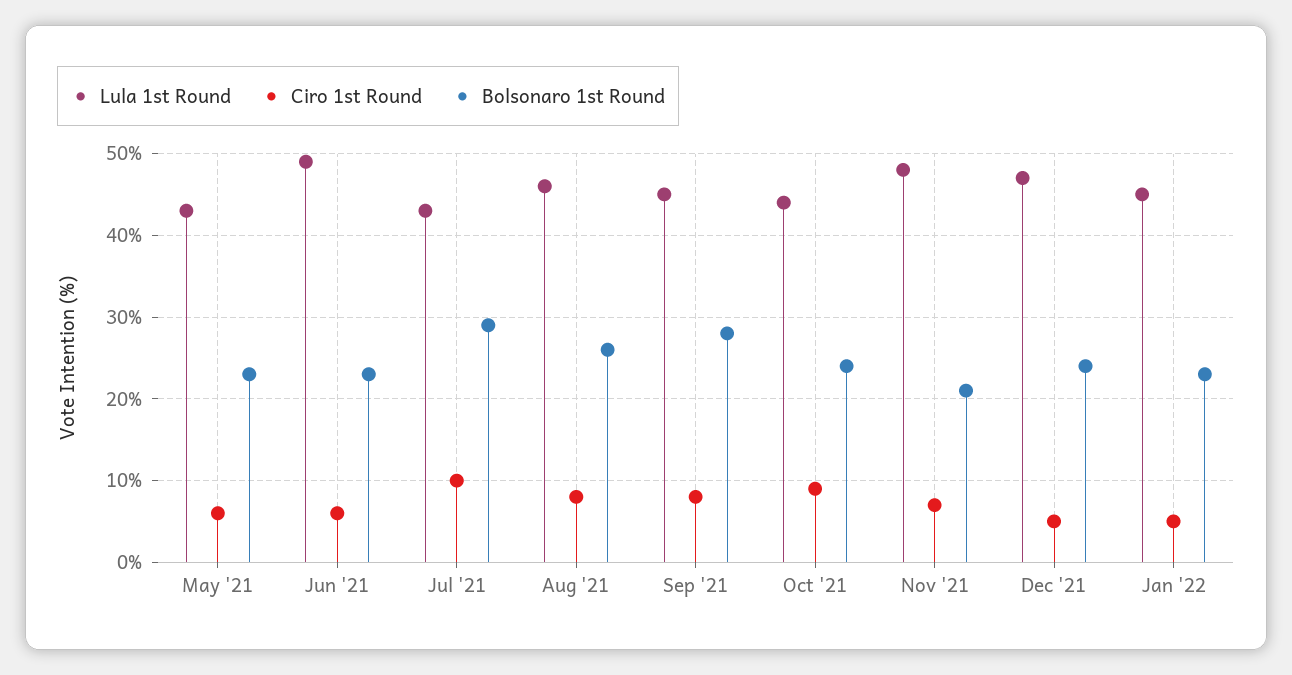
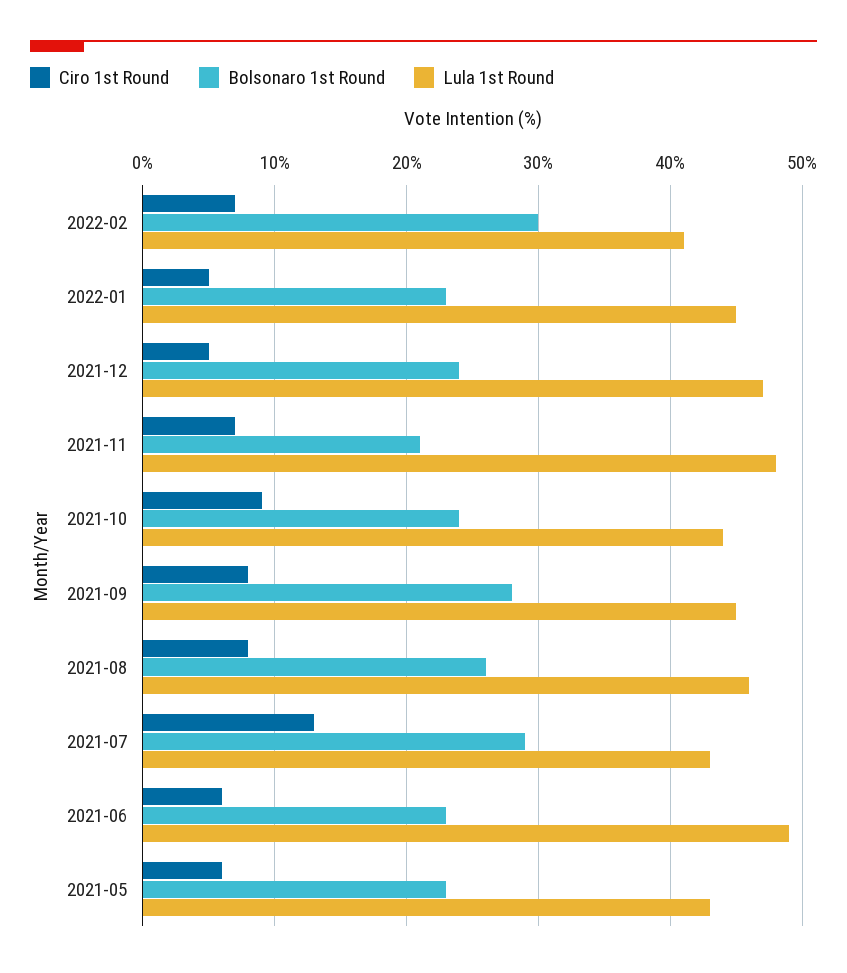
Ciro 1st Round, Jul '21: 10 -> 13
Ciro 1st Round, 2022-02: none -> 7
Bolsonaro 1st Round, 2022-02: none -> 30
Lula 1st Round, 2022-02: none -> 41

